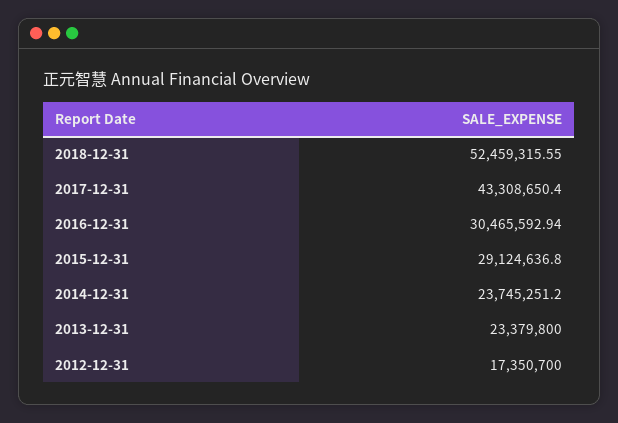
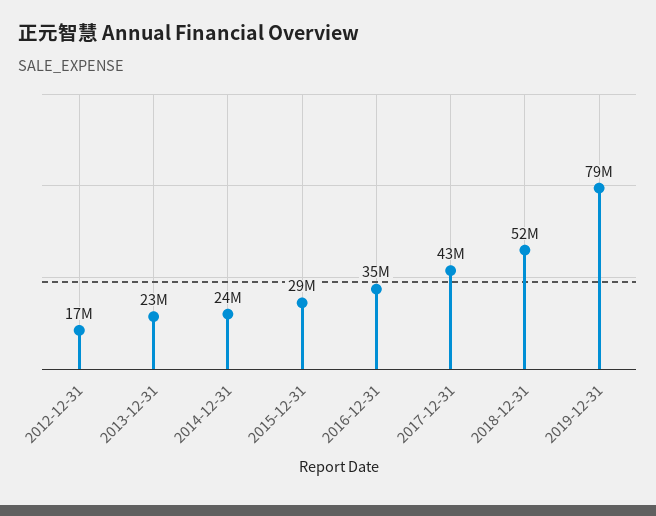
2016-12-31: 30465592.94 -> 35000000
2019-12-31: none -> 79000000

